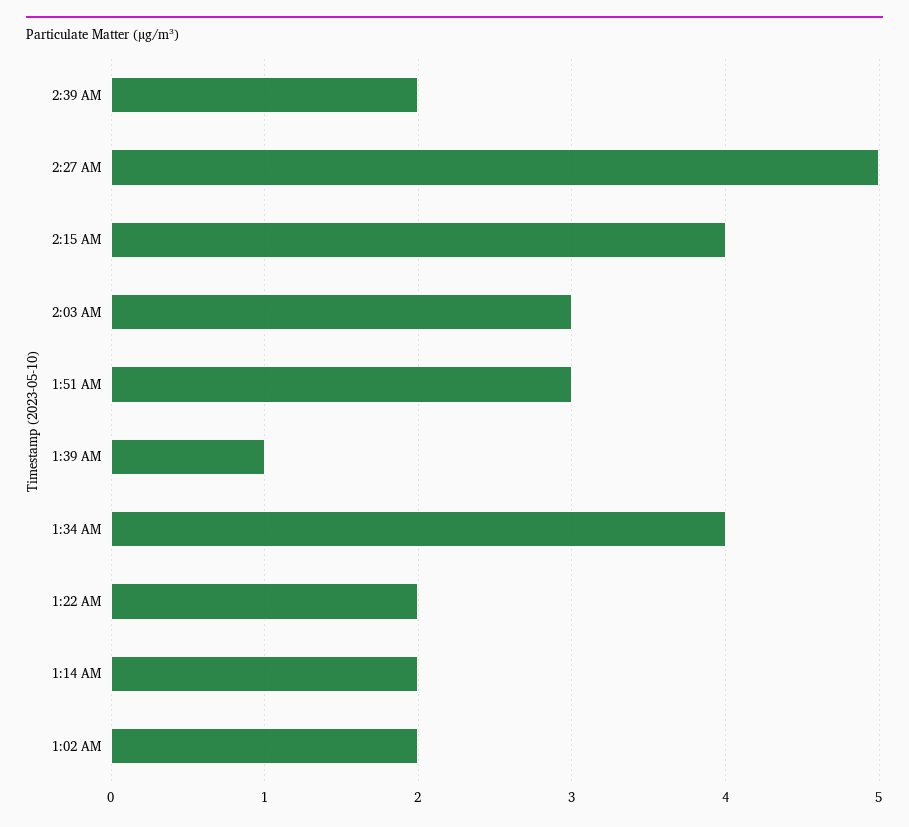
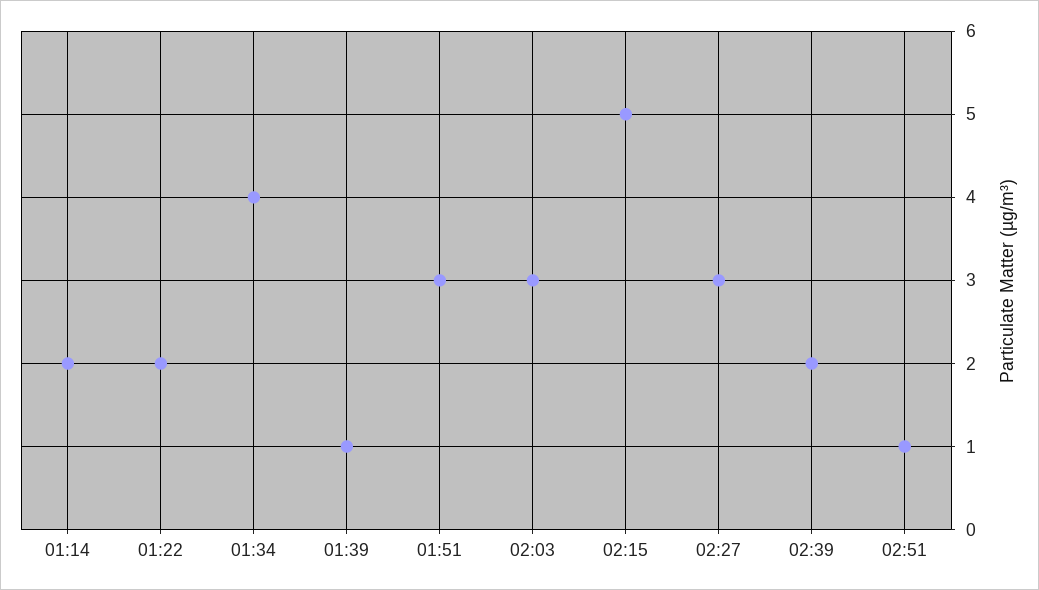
2:27 AM: 5 -> 3
2:15 AM: 4 -> 5
1:02 AM: 2 -> none
02:51: none -> 1

